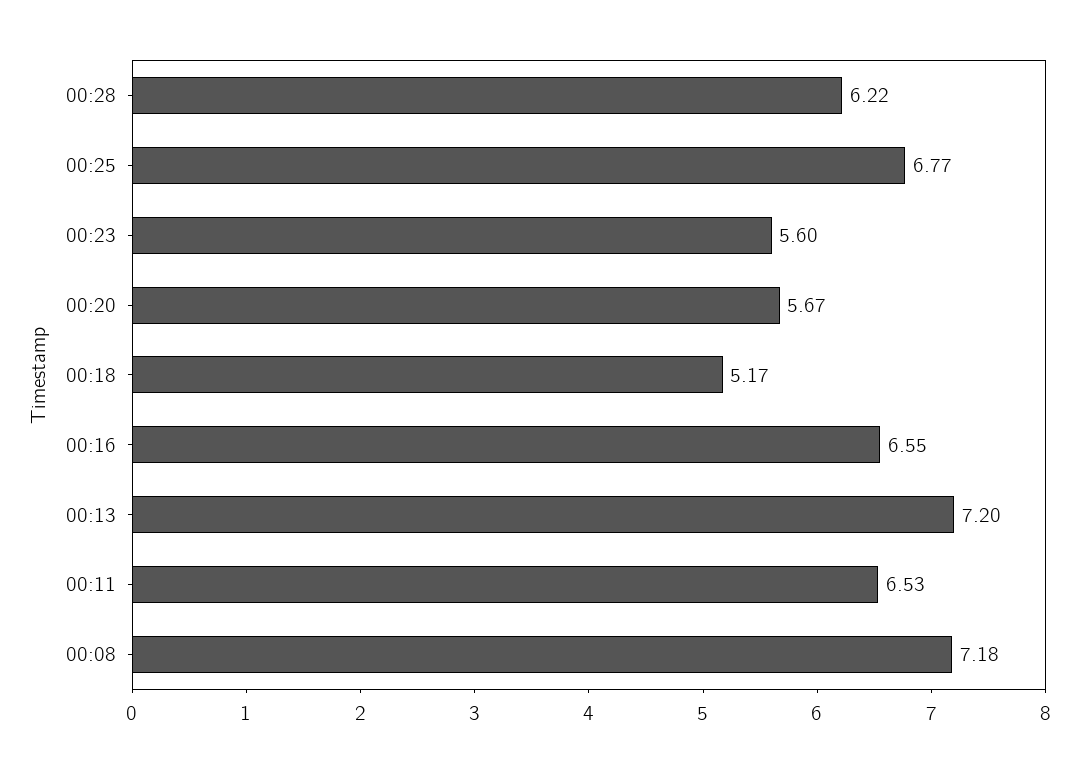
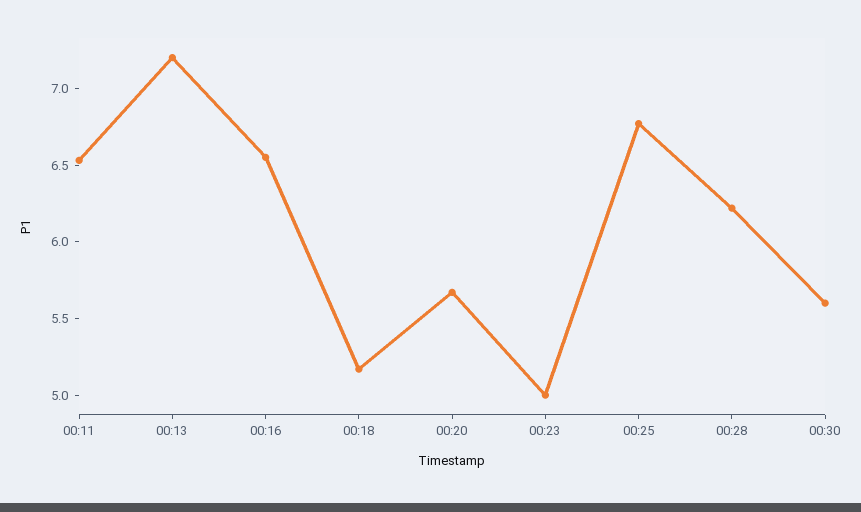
00:23: 5.6 -> 5
00:08: 7.18 -> none
00:30: none -> 5.6

